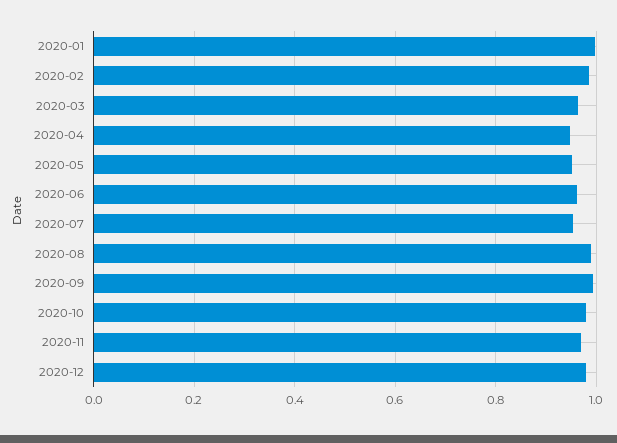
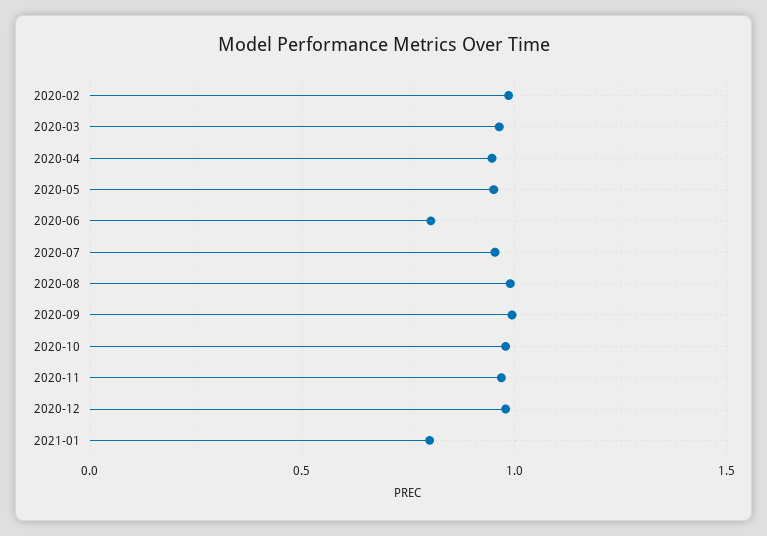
2020-01: 1 -> none
2020-06: 0.96 -> 0.8
2021-01: none -> 0.8

